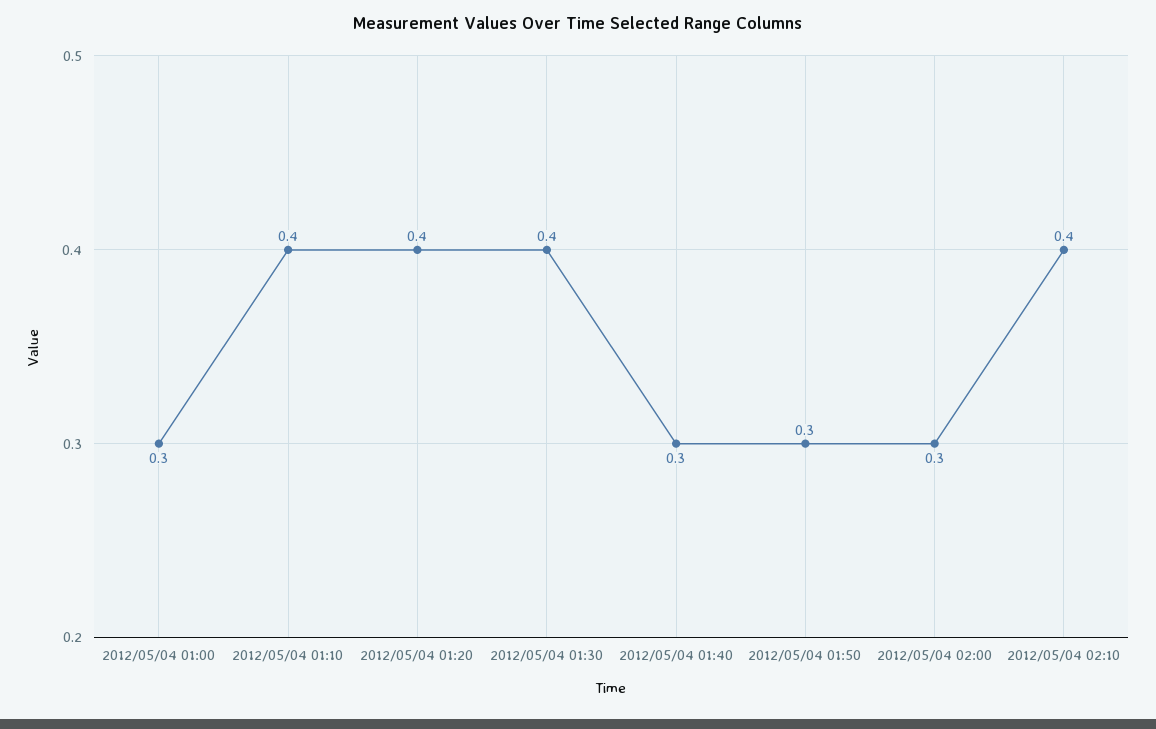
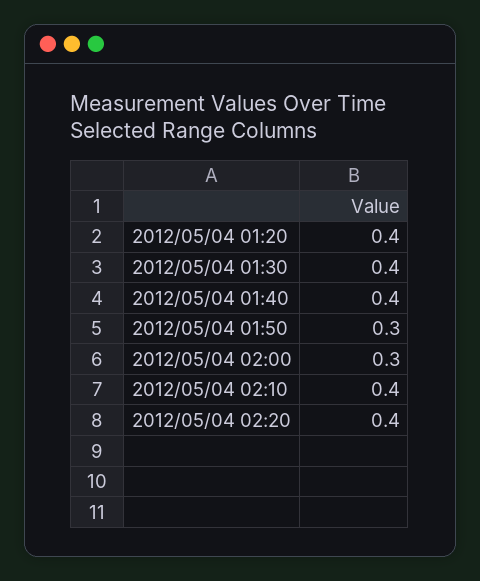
2012/05/04 01:00: 0.3 -> none
2012/05/04 01:10: 0.4 -> none
2012/05/04 01:40: 0.3 -> 0.4
2012/05/04 02:20: none -> 0.4

